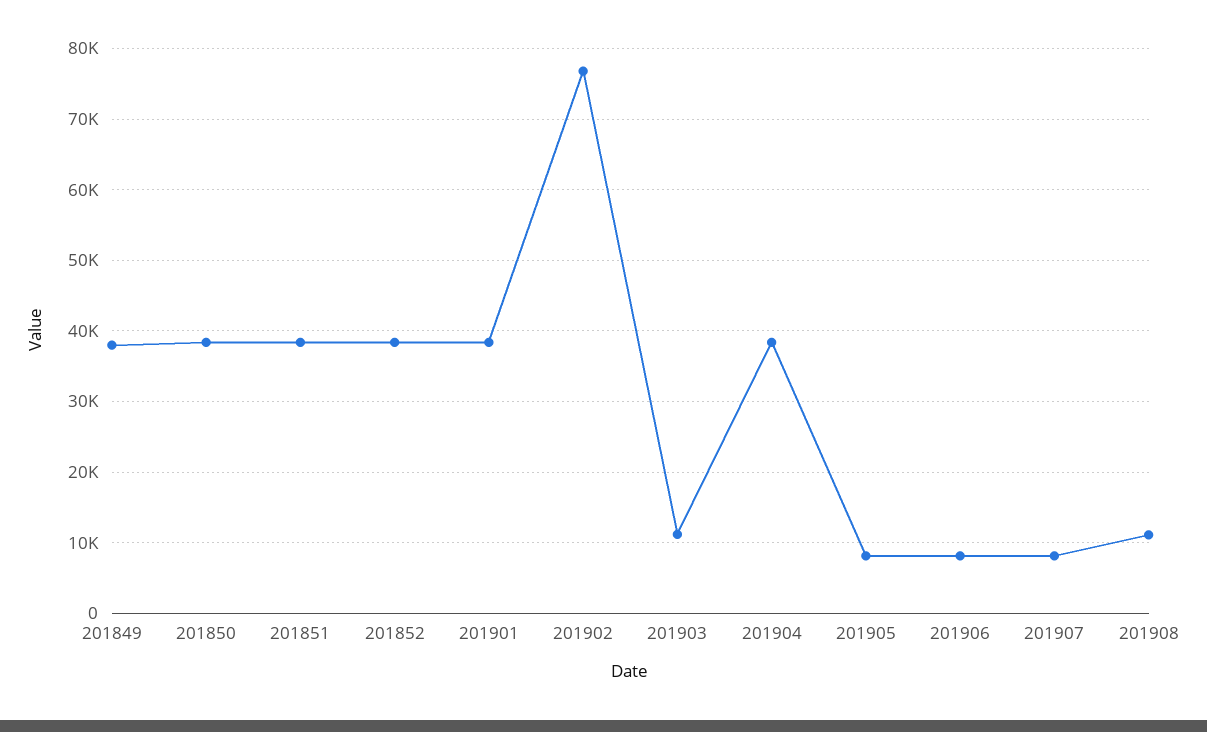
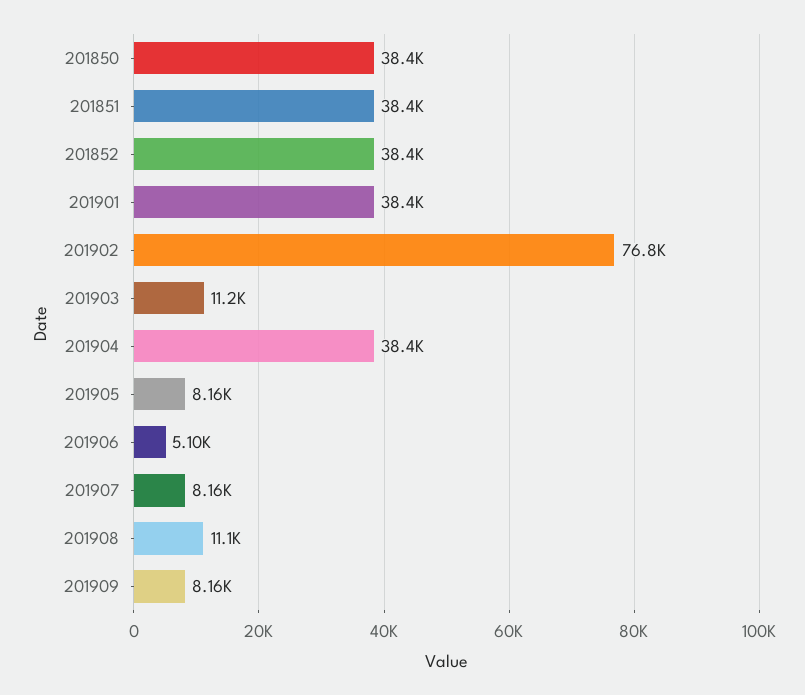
201849: 38000 -> none
201906: 8000 -> 5100
201909: none -> 8160

